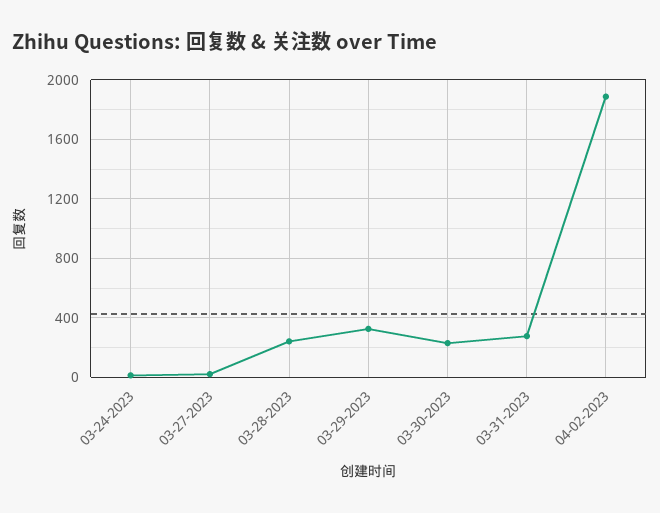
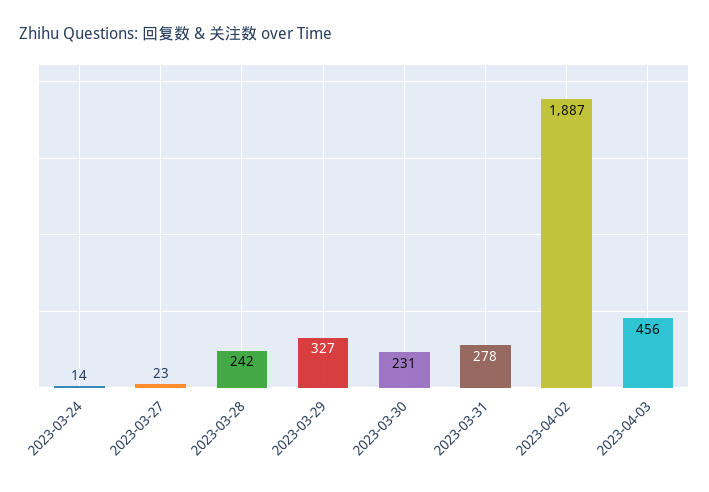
2023-04-03: none -> 456

